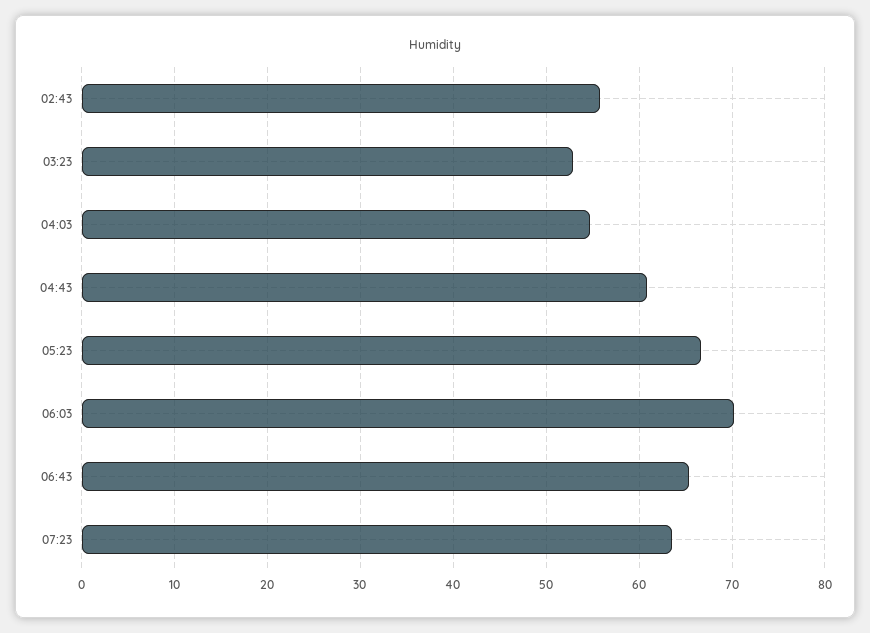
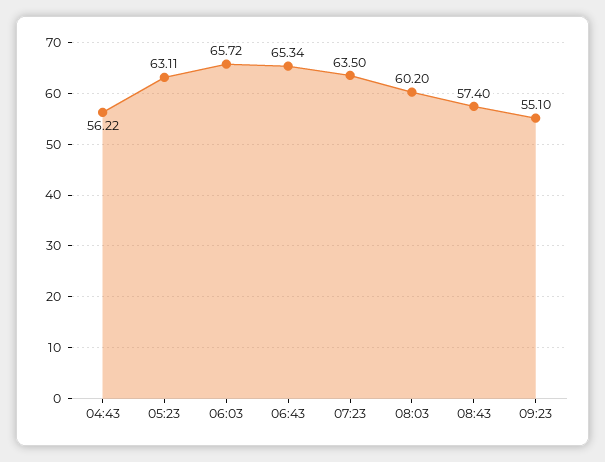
02:43: 56 -> none
03:23: 53 -> none
04:03: 55 -> none
04:43: 61 -> 56.22
05:23: 67 -> 63.11
06:03: 70 -> 65.72
08:03: none -> 60.2
08:43: none -> 57.4
09:23: none -> 55.1

